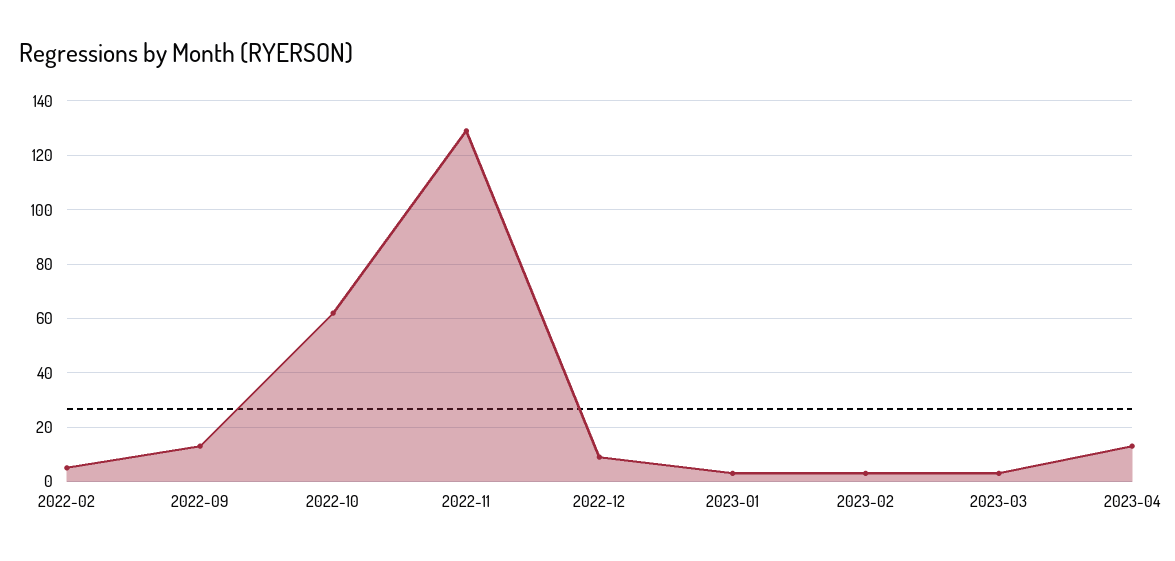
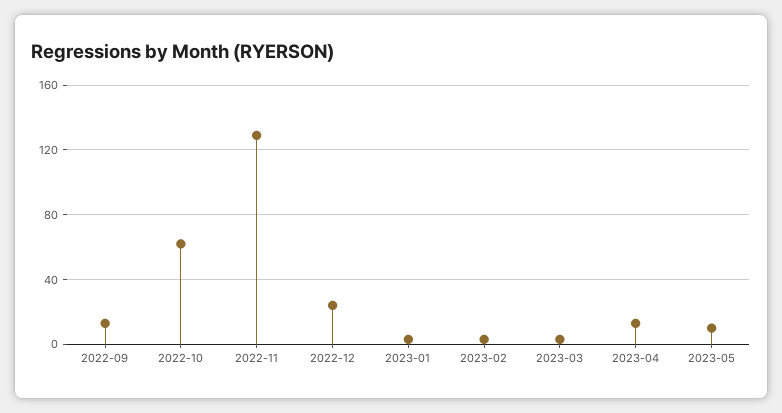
2022-02: 5 -> none
2022-12: 10 -> 25
2023-05: none -> 10

